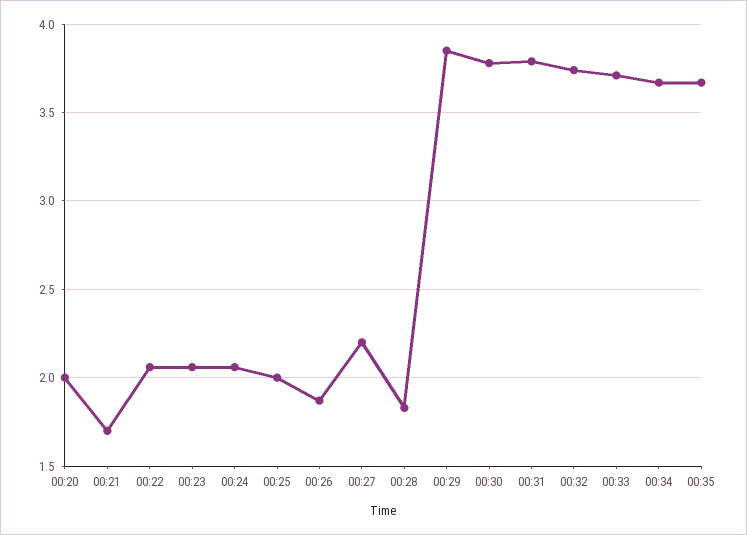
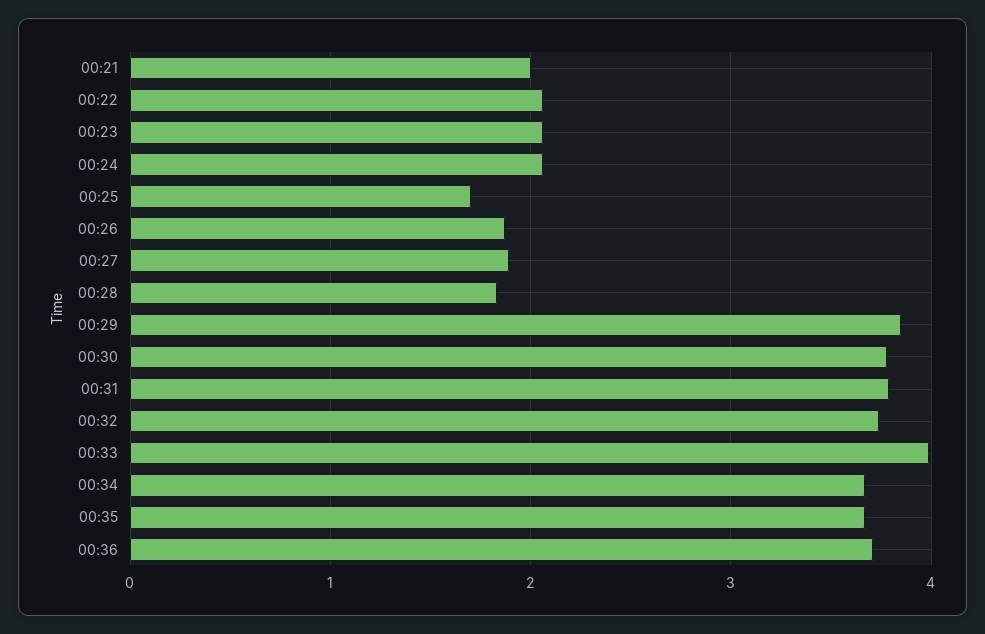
00:20: 2 -> none
00:21: 1.7 -> 2
00:25: 2 -> 1.7
00:27: 2.2 -> 1.9
00:33: 3.7 -> 4
00:36: none -> 3.7

